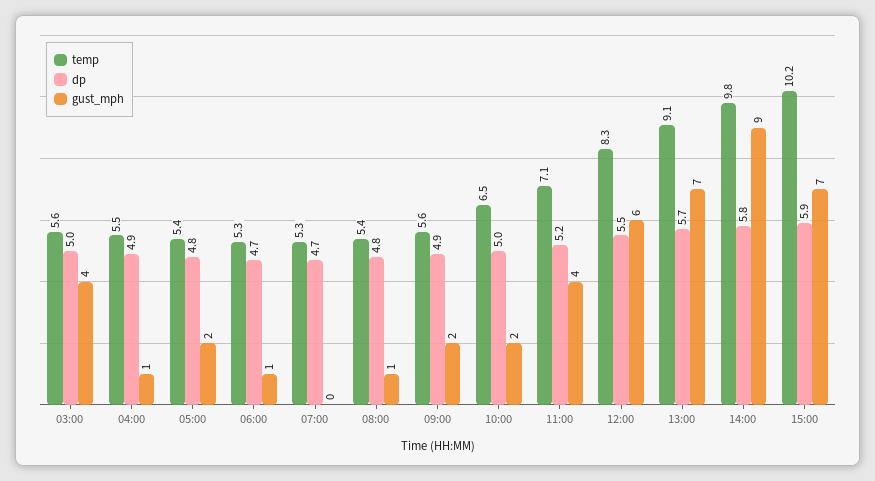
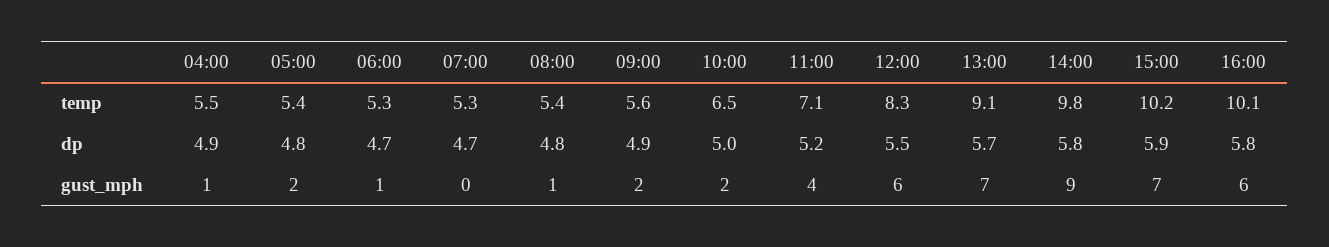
temp, 03:00: 5.6 -> none
dp, 03:00: 5 -> none
gust_mph, 03:00: 4 -> none
temp, 16:00: none -> 10.1
dp, 16:00: none -> 5.8
gust_mph, 16:00: none -> 6

